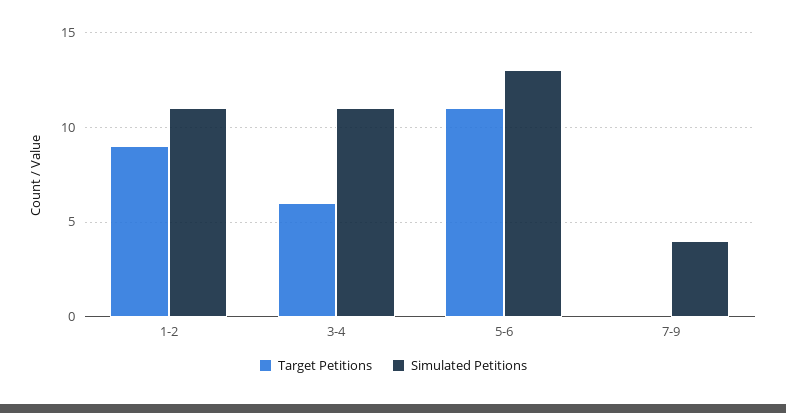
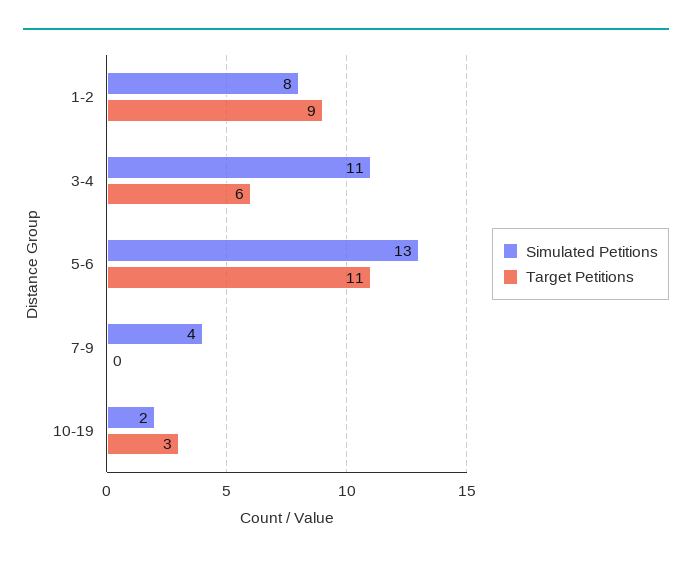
Simulated Petitions, 1-2: 11 -> 8
Simulated Petitions, 10-19: none -> 2
Target Petitions, 10-19: none -> 3

